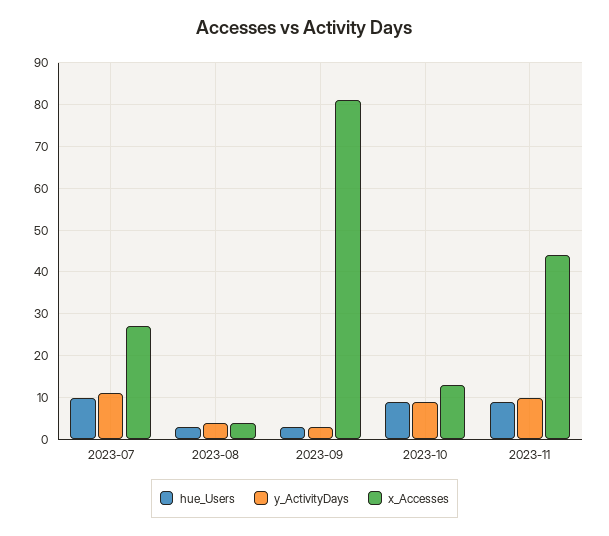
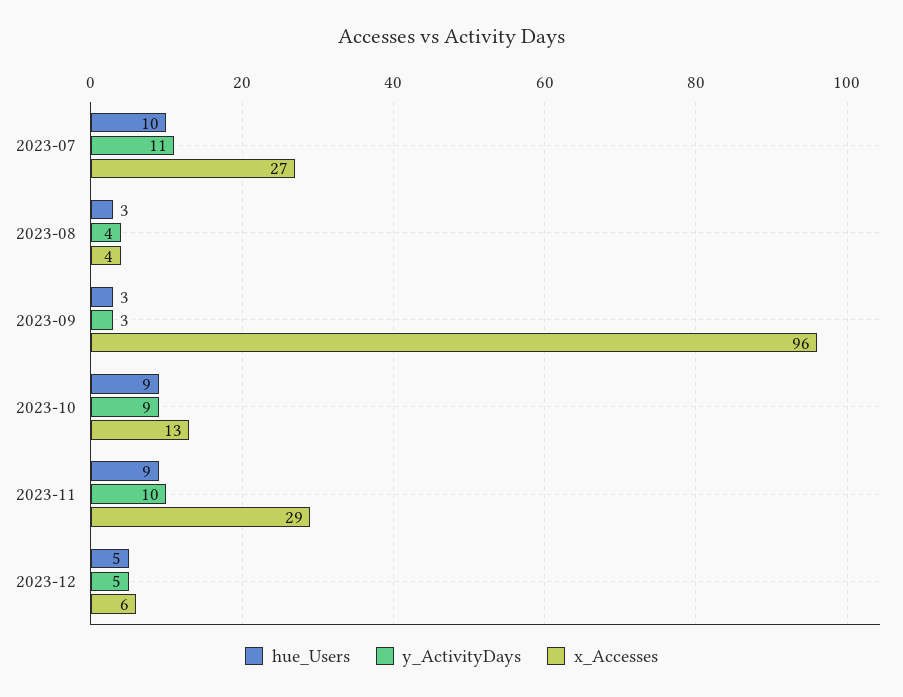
x_Accesses, 2023-09: 80 -> 96
x_Accesses, 2023-11: 45 -> 29
hue_Users, 2023-12: none -> 5
y_ActivityDays, 2023-12: none -> 5
x_Accesses, 2023-12: none -> 6

